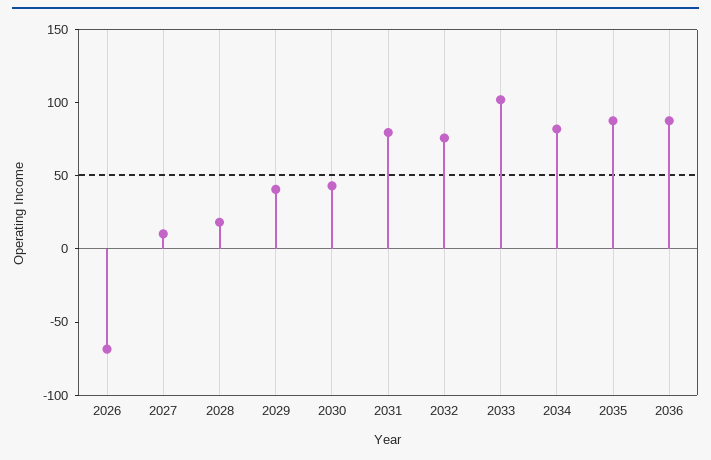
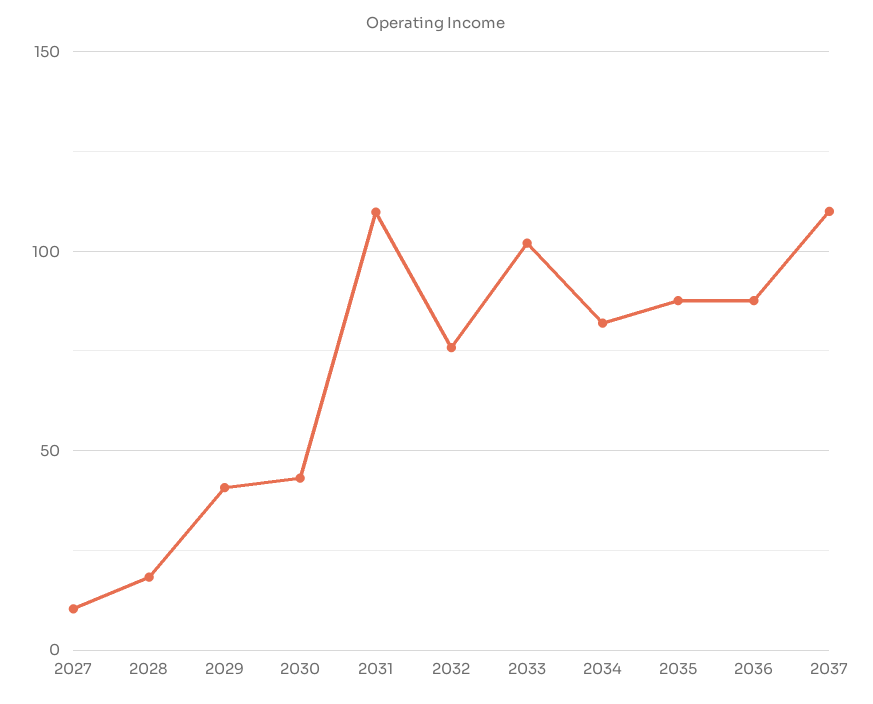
2026: -70 -> none
2031: 80 -> 110
2037: none -> 110

